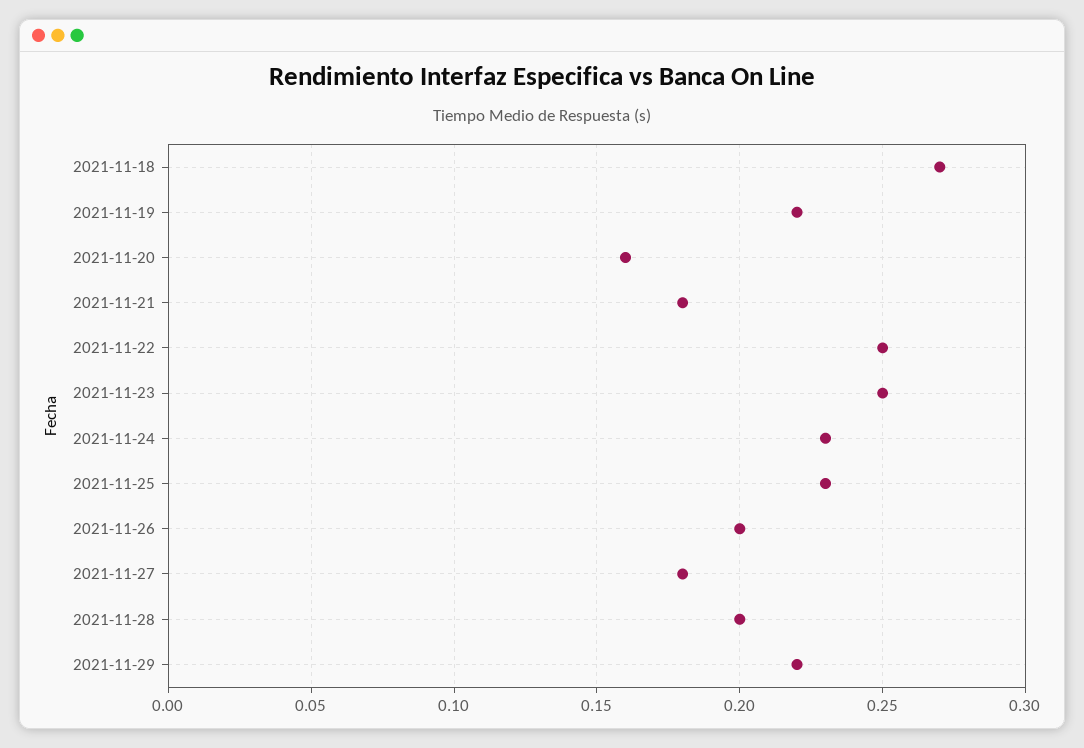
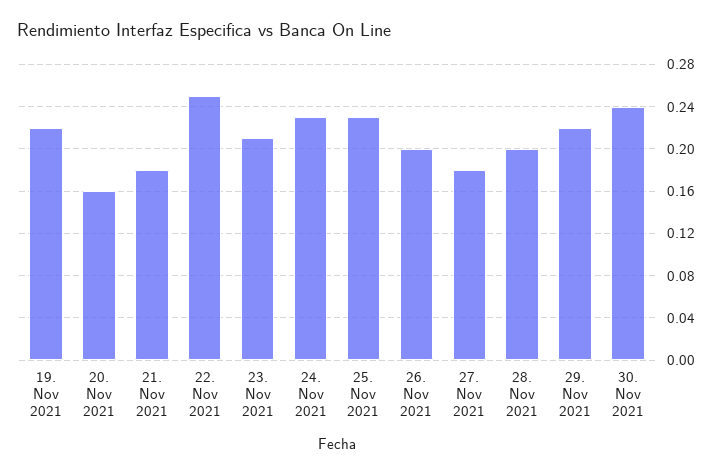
2021-11-18: 0.27 -> none
2021-11-23: 0.25 -> 0.21
30. Nov 2021: none -> 0.24

